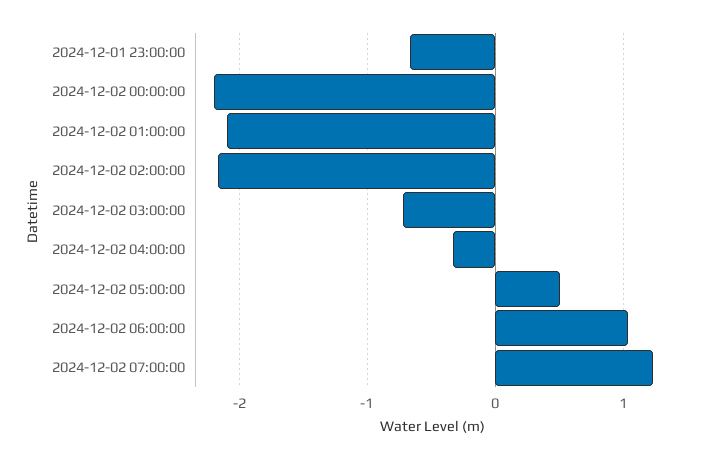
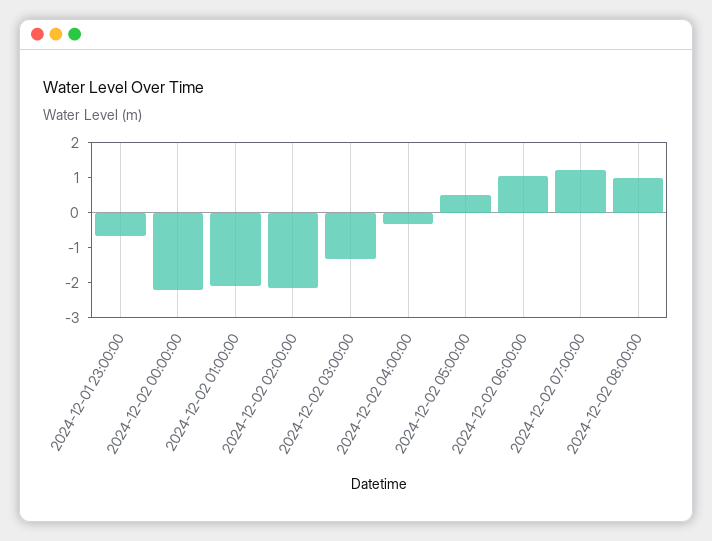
2024-12-02 03:00:00: -0.7 -> -1.25
2024-12-02 08:00:00: none -> 1

